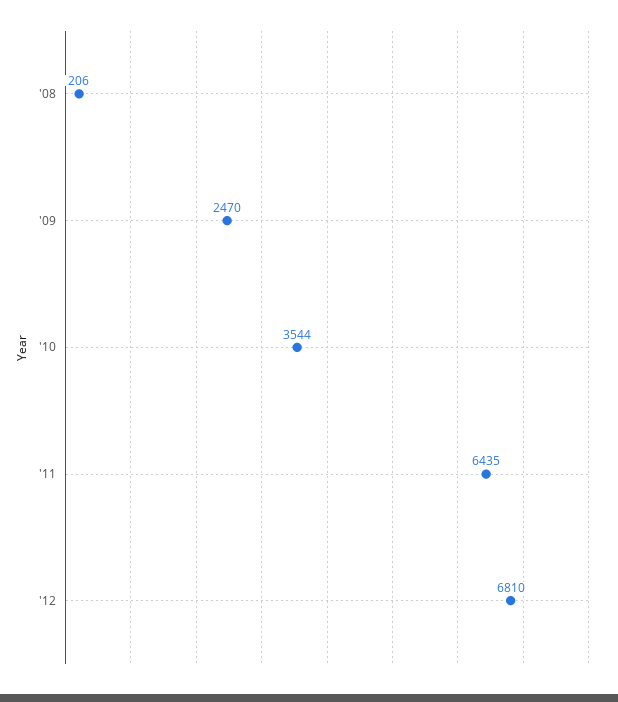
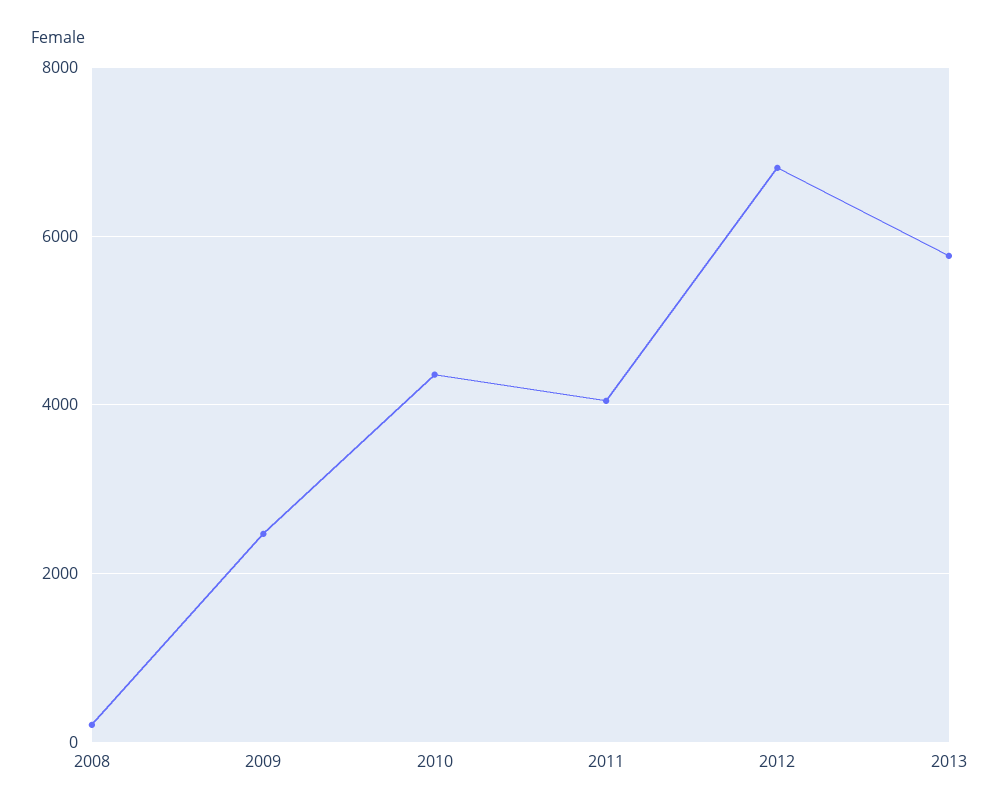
'10: 3544 -> 4400
'11: 6435 -> 4000
2013: none -> 5800

